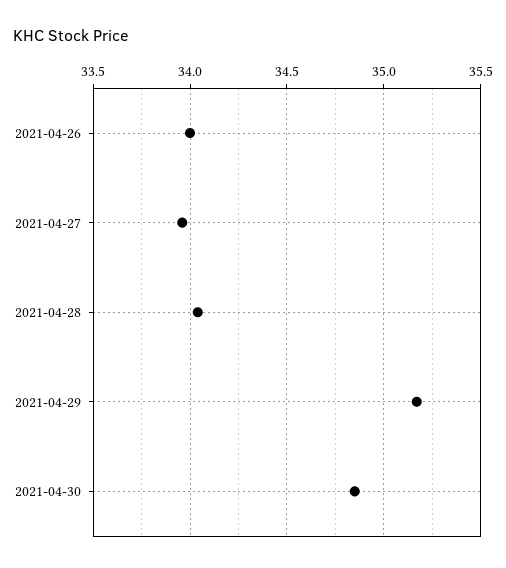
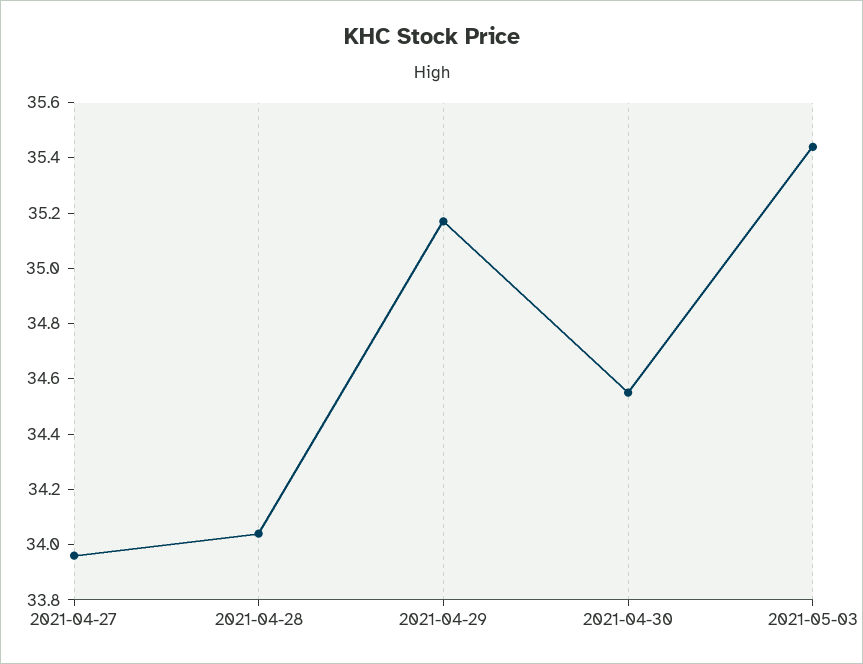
2021-04-26: 34 -> none
2021-04-30: 34.85 -> 34.55
2021-05-03: none -> 35.45

